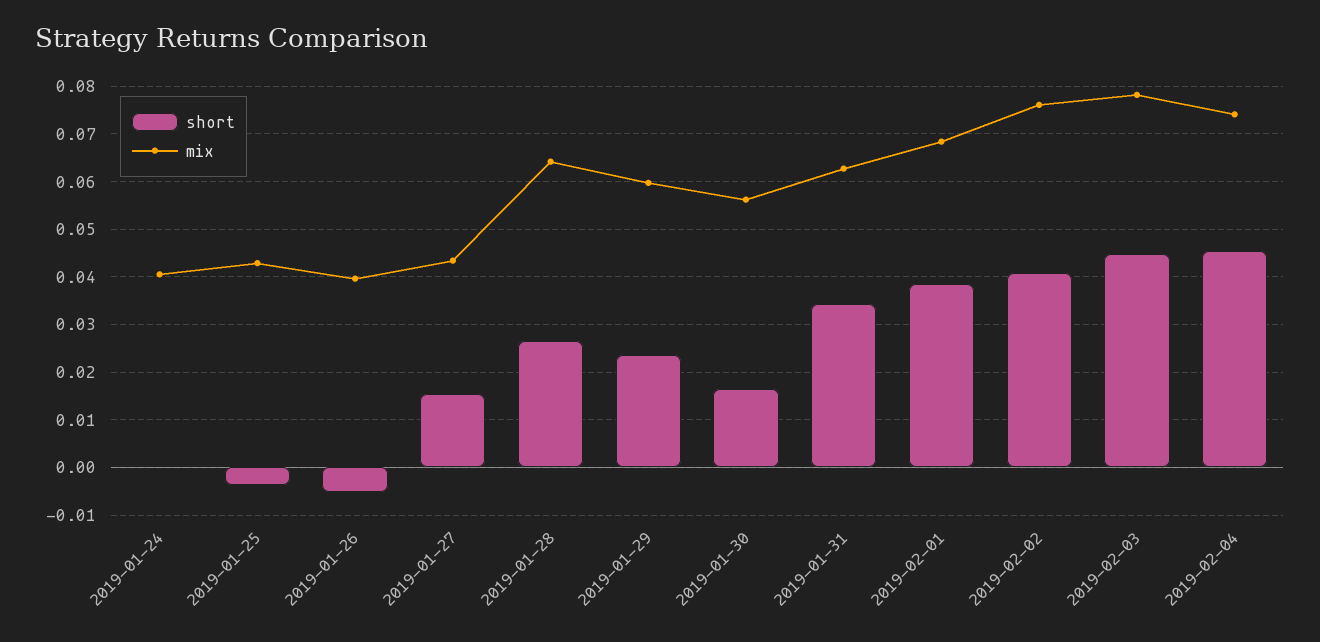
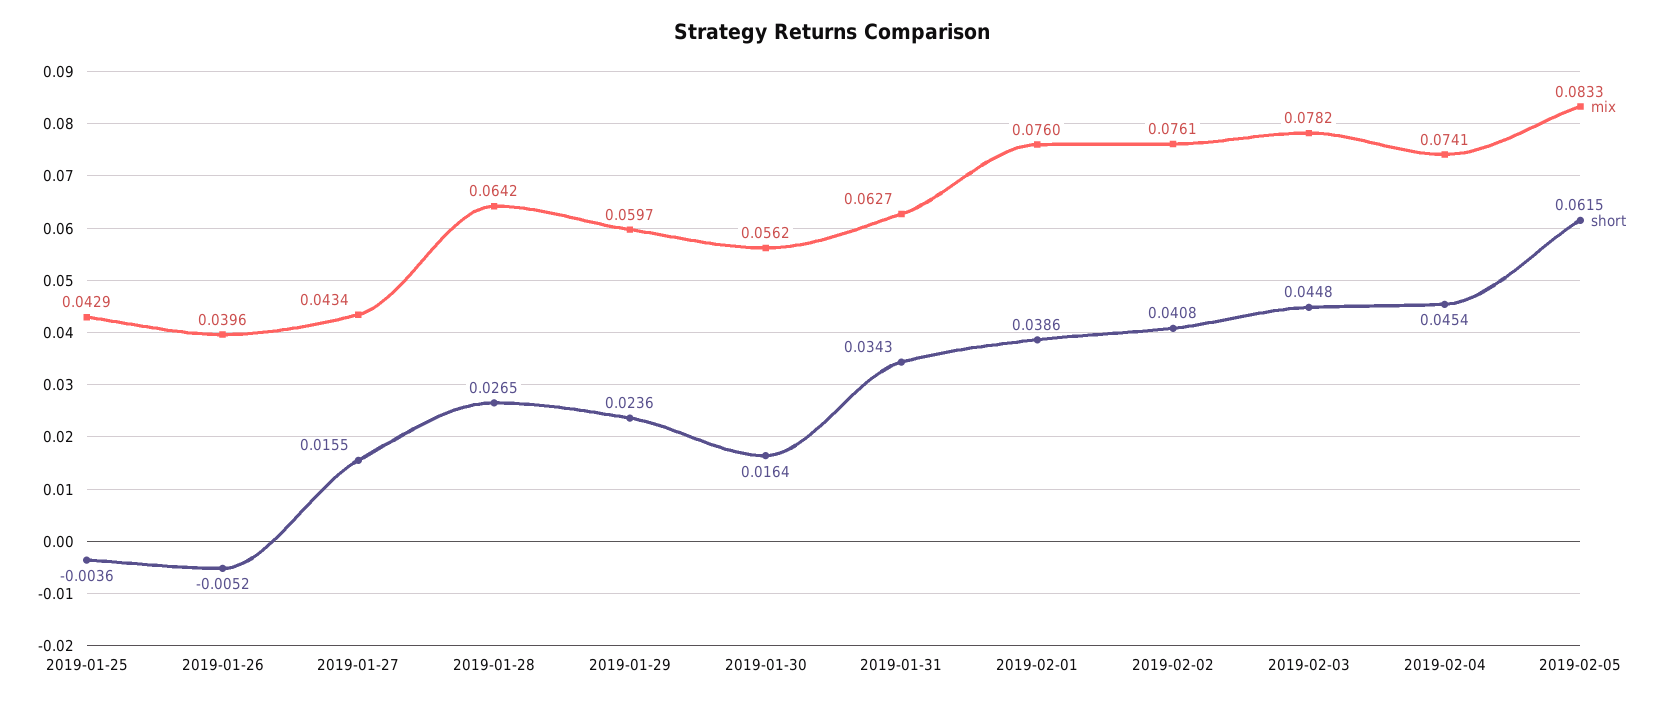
short, 2019-01-24: 0 -> none
mix, 2019-01-24: 0.04 -> none
mix, 2019-02-01: 0.068 -> 0.076
mix, 2019-02-05: none -> 0.0833
short, 2019-02-05: none -> 0.0615

